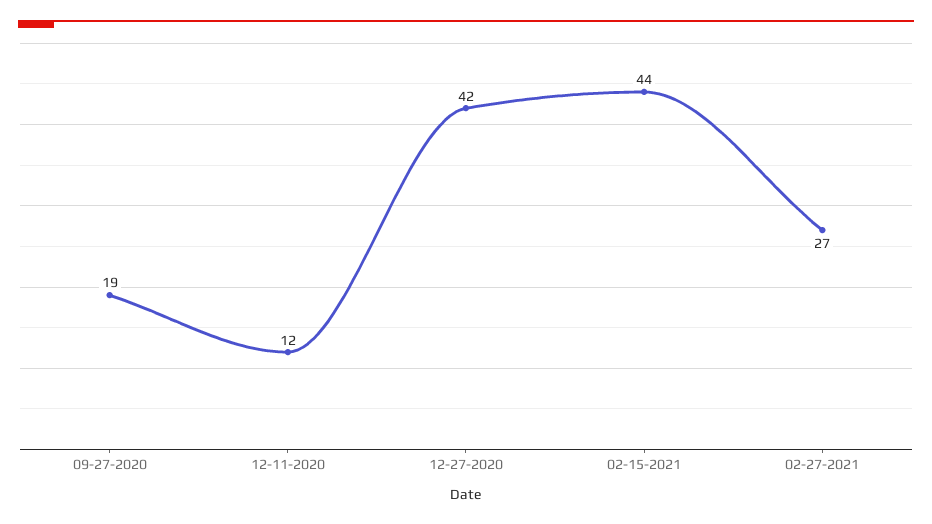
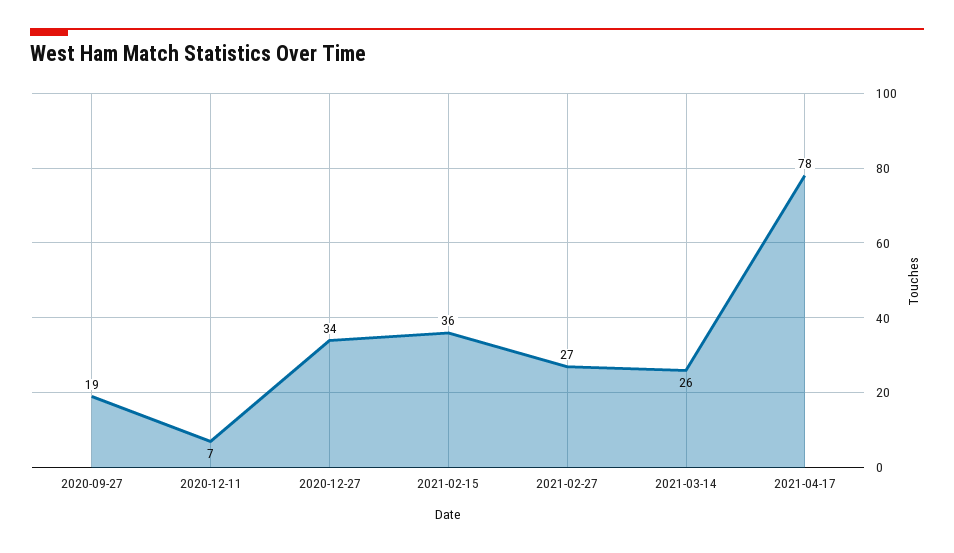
12-11-2020: 12 -> 7
12-27-2020: 42 -> 34
02-15-2021: 44 -> 36
2021-03-14: none -> 26
2021-04-17: none -> 78

